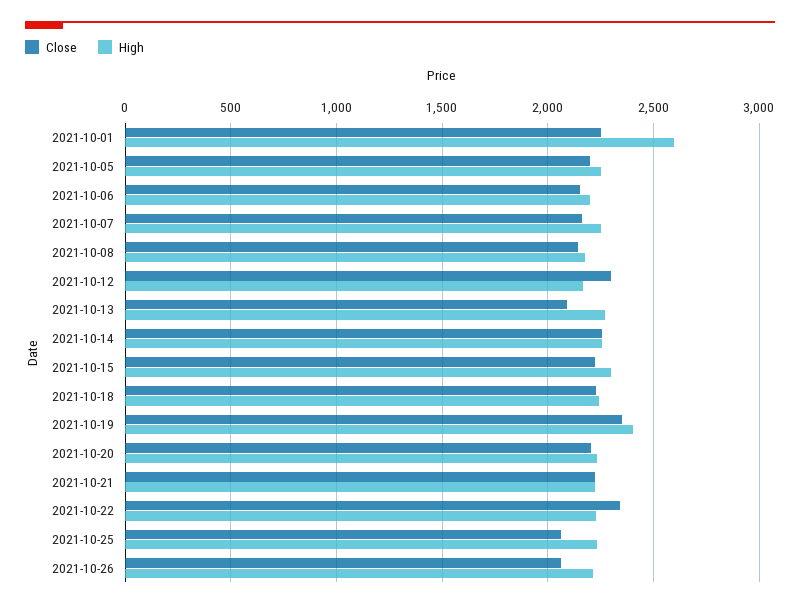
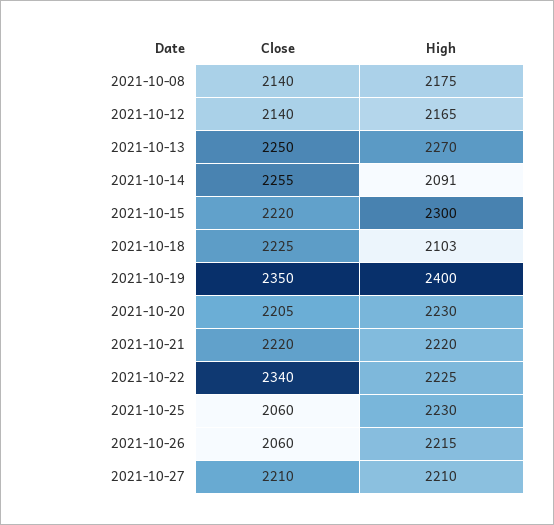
Close, 2021-10-01: 2250 -> none
High, 2021-10-01: 2600 -> none
Close, 2021-10-05: 2200 -> none
High, 2021-10-05: 2250 -> none
Close, 2021-10-06: 2150 -> none
High, 2021-10-06: 2200 -> none
Close, 2021-10-07: 2150 -> none
High, 2021-10-07: 2250 -> none
Close, 2021-10-12: 2300 -> 2140
Close, 2021-10-13: 2100 -> 2250
High, 2021-10-14: 2250 -> 2091
High, 2021-10-18: 2250 -> 2103
Close, 2021-10-27: none -> 2210
High, 2021-10-27: none -> 2210

